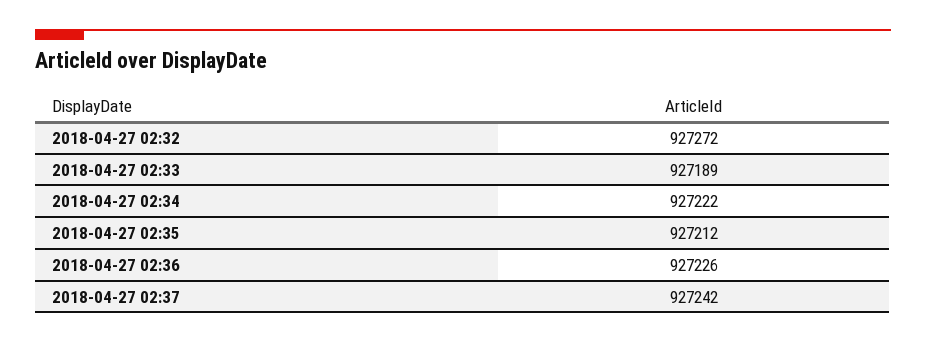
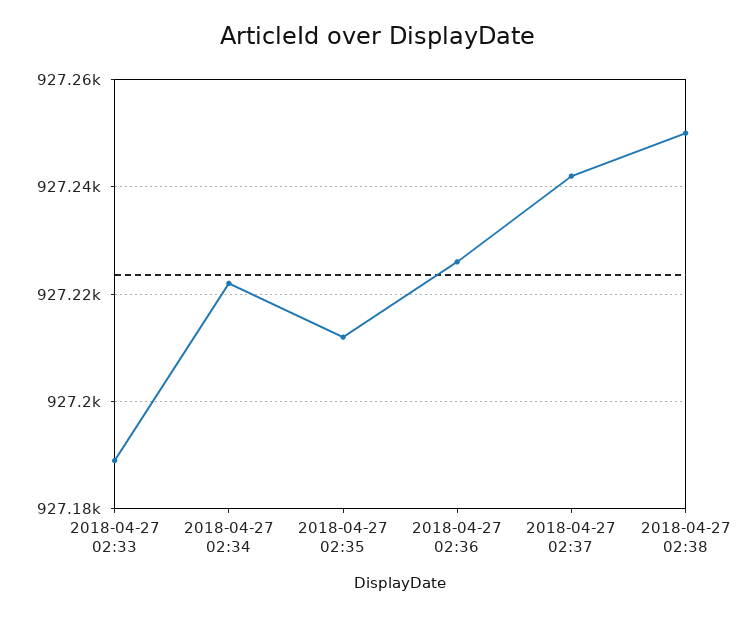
2018-04-27 02:32: 927272 -> none
2018-04-27 02:38: none -> 927250

